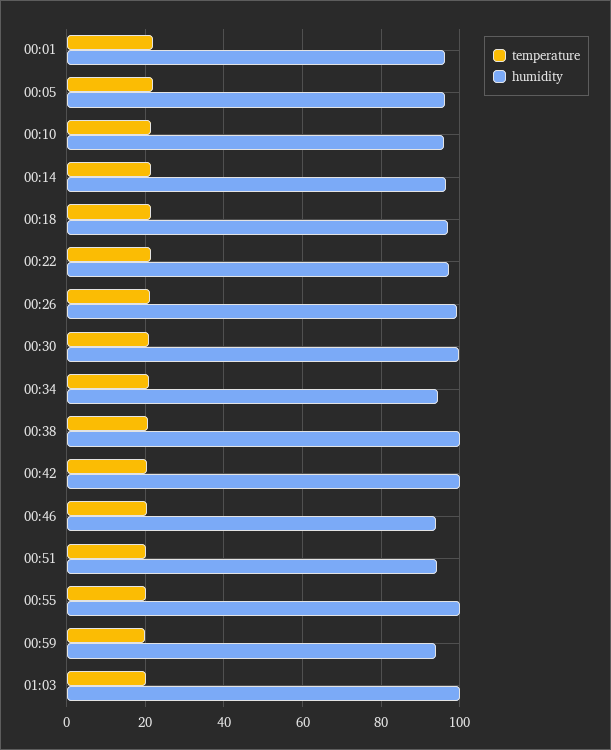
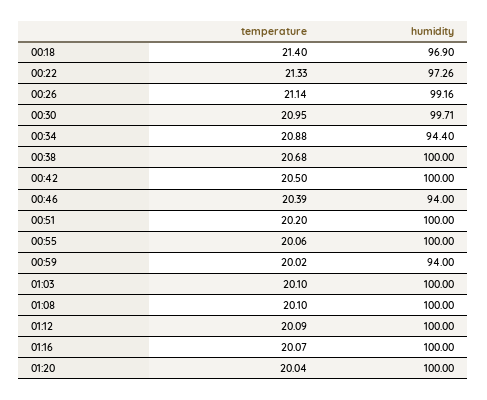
temperature, 00:01: 22 -> none
humidity, 00:01: 96 -> none
temperature, 00:05: 22 -> none
humidity, 00:05: 96 -> none
temperature, 00:10: 22 -> none
humidity, 00:10: 96 -> none
temperature, 00:14: 22 -> none
humidity, 00:14: 96 -> none
humidity, 00:51: 94 -> 100
temperature, 01:08: none -> 20.1
humidity, 01:08: none -> 100
temperature, 01:12: none -> 20.09
humidity, 01:12: none -> 100
temperature, 01:16: none -> 20.07
humidity, 01:16: none -> 100
temperature, 01:20: none -> 20.04
humidity, 01:20: none -> 100

